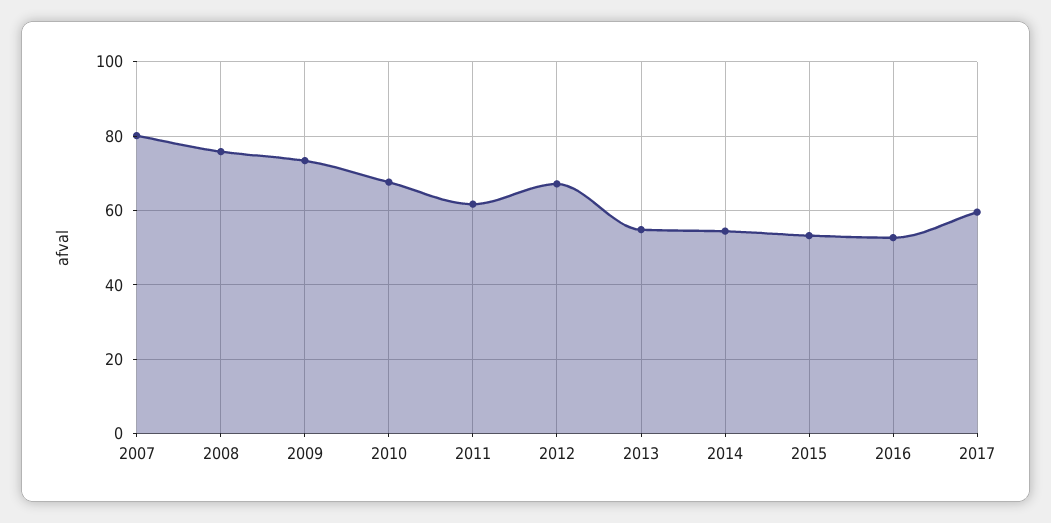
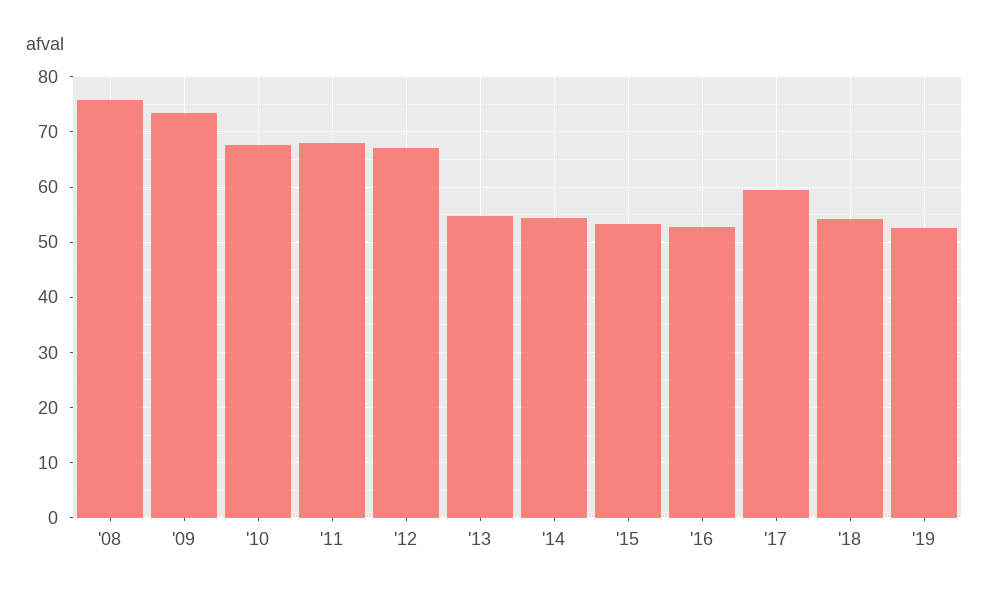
2007: 80 -> none
2011: 62 -> 68
'18: none -> 54
'19: none -> 52

